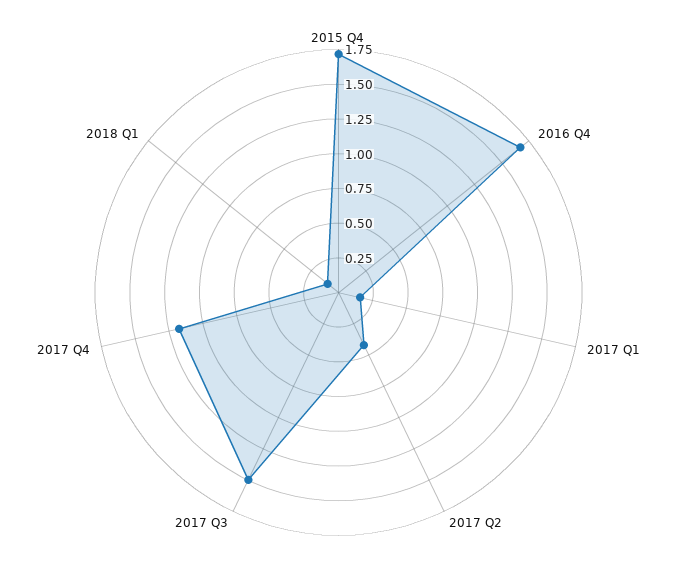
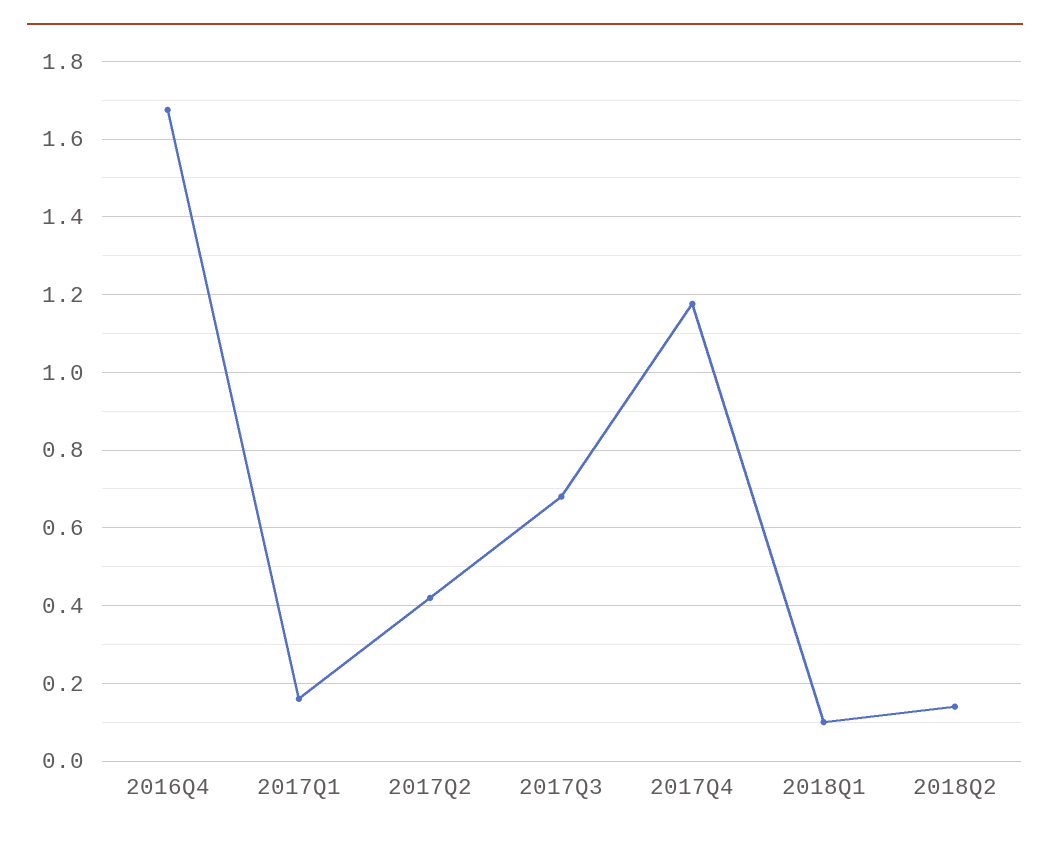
2015 Q4: 1.75 -> none
2017 Q3: 1.5 -> 0.68
2018Q2: none -> 0.14

